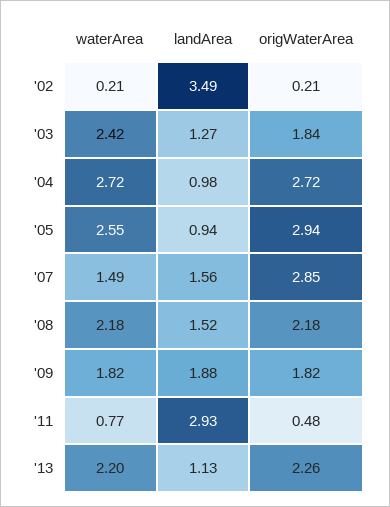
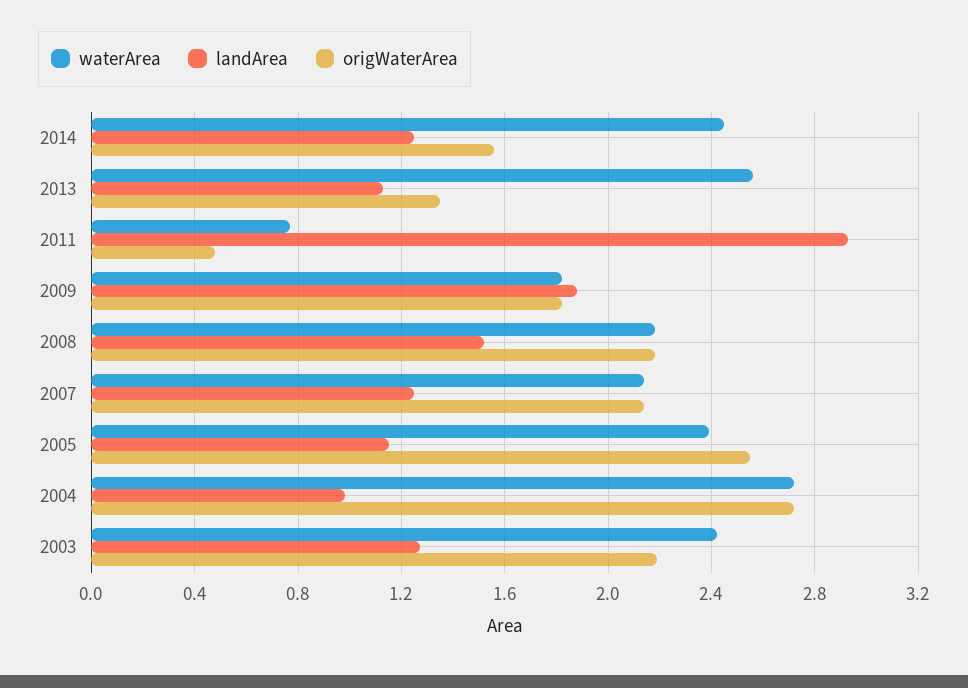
waterArea, '02: 0.21 -> none
landArea, '02: 3.49 -> none
origWaterArea, '02: 0.21 -> none
origWaterArea, '03: 1.84 -> 2.2
waterArea, '05: 2.55 -> 2.4
landArea, '05: 0.94 -> 1.15
origWaterArea, '05: 2.94 -> 2.55
waterArea, '07: 1.49 -> 2.15
landArea, '07: 1.56 -> 1.25
origWaterArea, '07: 2.85 -> 2.15
waterArea, '13: 2.2 -> 2.55
origWaterArea, '13: 2.26 -> 1.35
waterArea, 2014: none -> 2.45
landArea, 2014: none -> 1.25
origWaterArea, 2014: none -> 1.55

